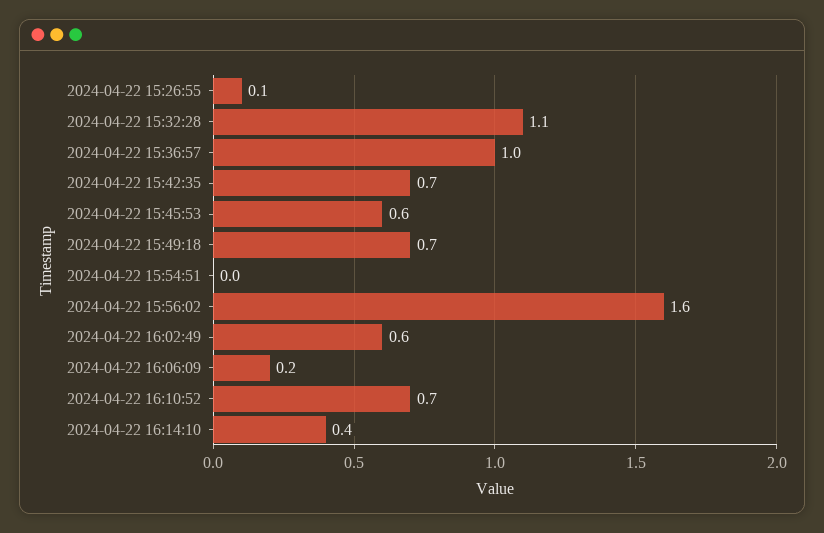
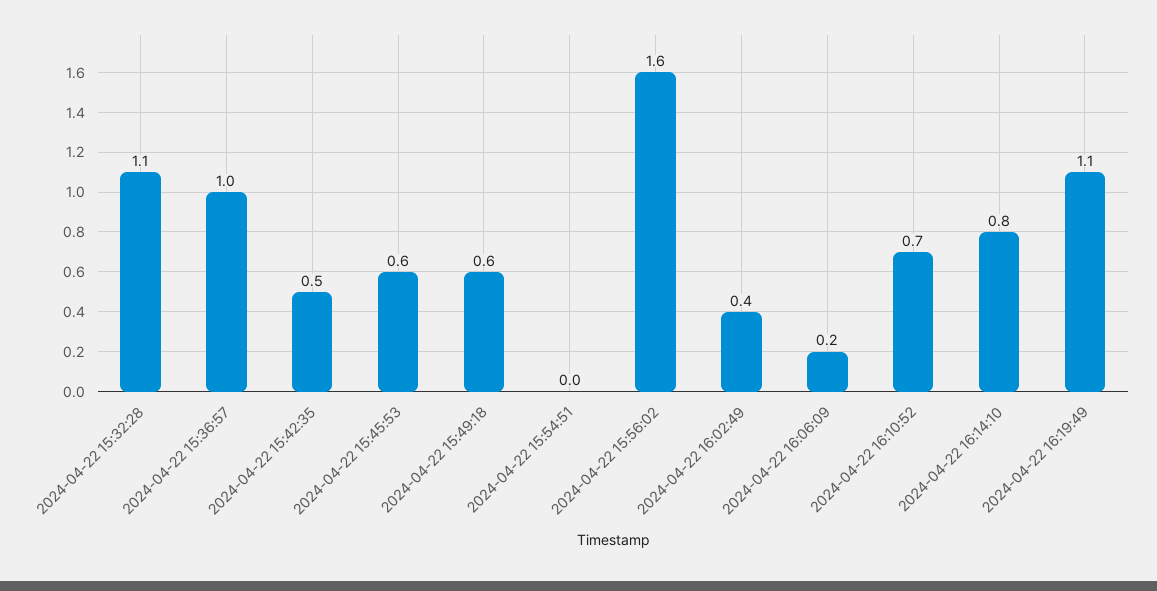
2024-04-22 15:26:55: 0.1 -> none
2024-04-22 15:42:35: 0.7 -> 0.5
2024-04-22 15:49:18: 0.7 -> 0.6
2024-04-22 16:02:49: 0.6 -> 0.4
2024-04-22 16:14:10: 0.4 -> 0.8
2024-04-22 16:19:49: none -> 1.1

